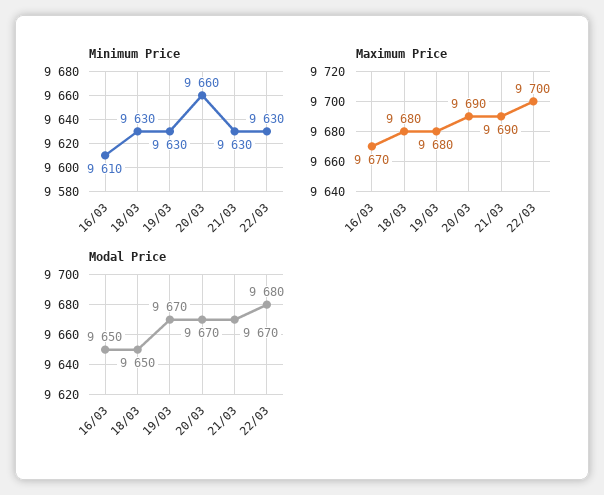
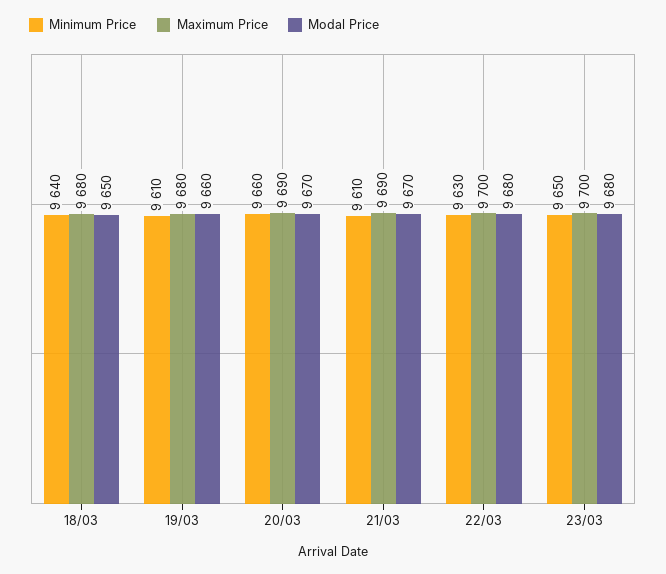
Minimum Price, 16/03: 9610 -> none
Minimum Price, 18/03: 9630 -> 9640
Minimum Price, 19/03: 9630 -> 9610
Minimum Price, 21/03: 9630 -> 9610
Maximum Price, 16/03: 9670 -> none
Modal Price, 16/03: 9650 -> none
Modal Price, 19/03: 9670 -> 9660
Minimum Price, 23/03: none -> 9650
Maximum Price, 23/03: none -> 9700
Modal Price, 23/03: none -> 9680

